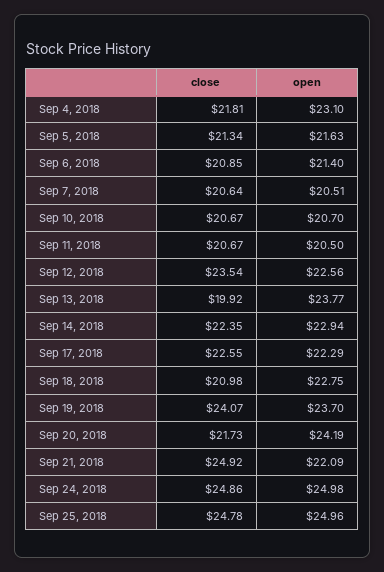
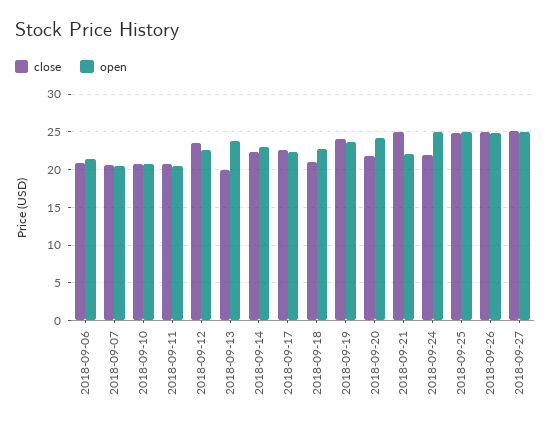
close, Sep 4, 2018: 21.81 -> none
open, Sep 4, 2018: 23.1 -> none
close, Sep 5, 2018: 21.34 -> none
open, Sep 5, 2018: 21.63 -> none
close, Sep 24, 2018: 24.86 -> 22
close, 2018-09-26: none -> 25
open, 2018-09-26: none -> 25
close, 2018-09-27: none -> 25
open, 2018-09-27: none -> 25

